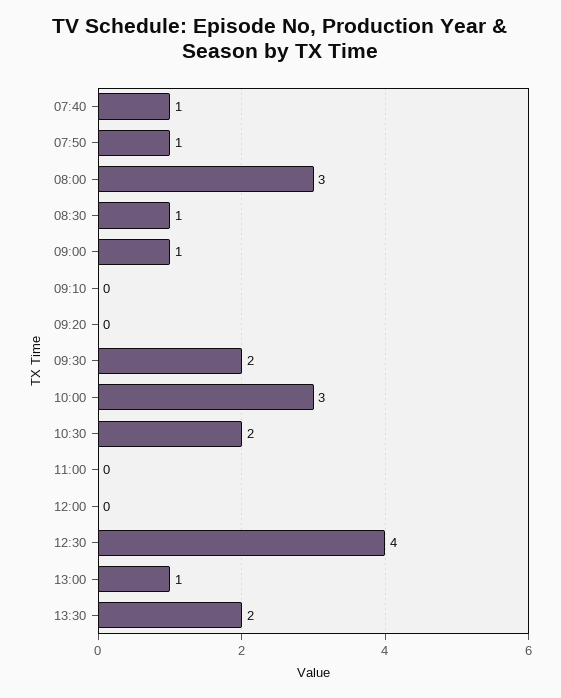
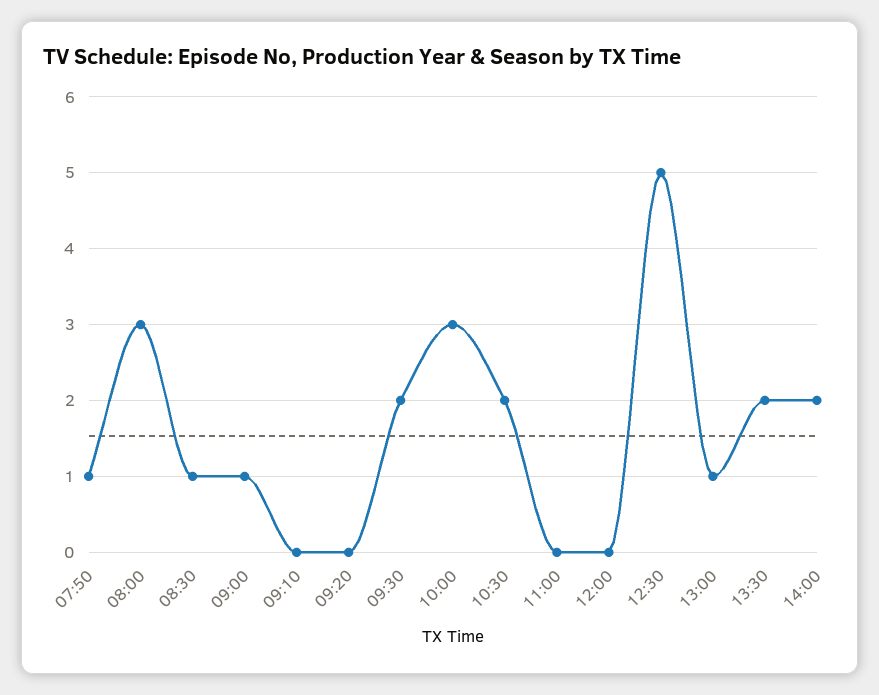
07:40: 1 -> none
12:30: 4 -> 5
14:00: none -> 2

